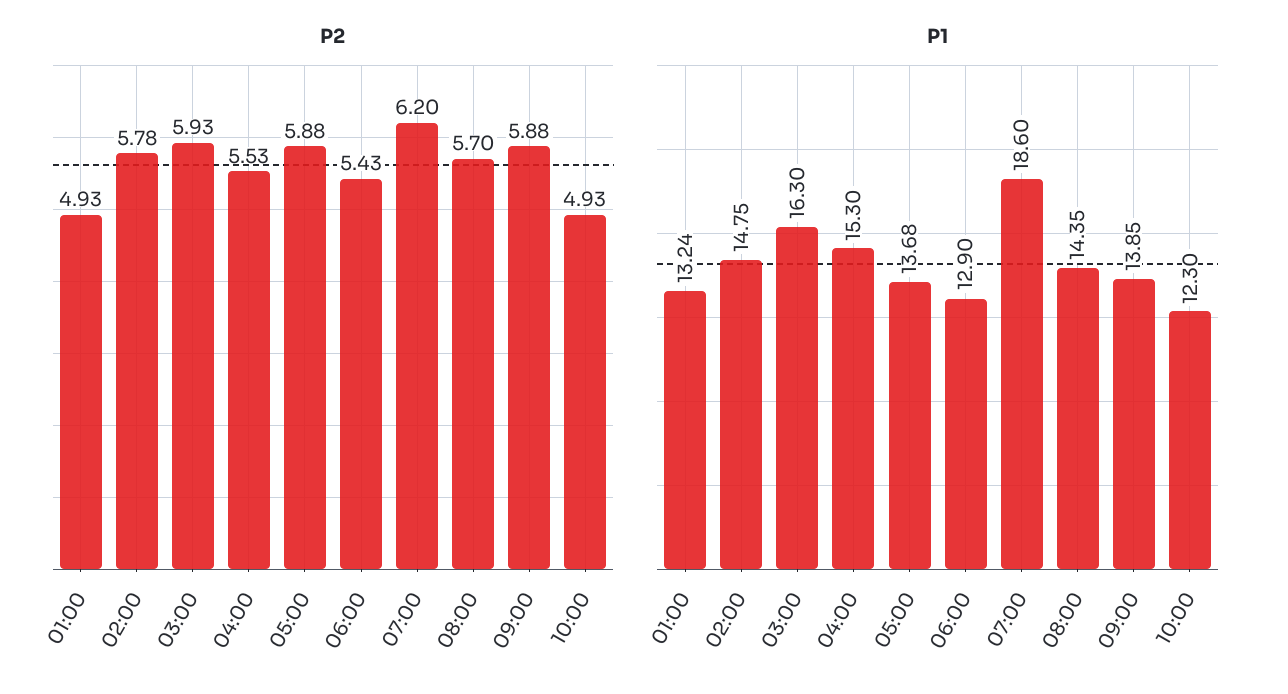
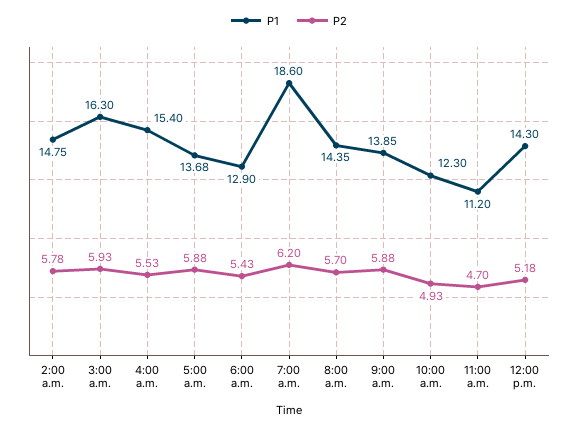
P2, 01:00: 4.93 -> none
P1, 01:00: 13.24 -> none
P1, 04:00: 15.3 -> 15.4
P1, 11:00 a.m.: none -> 11.2
P2, 11:00 a.m.: none -> 4.7
P1, 12:00 p.m.: none -> 14.3
P2, 12:00 p.m.: none -> 5.18

